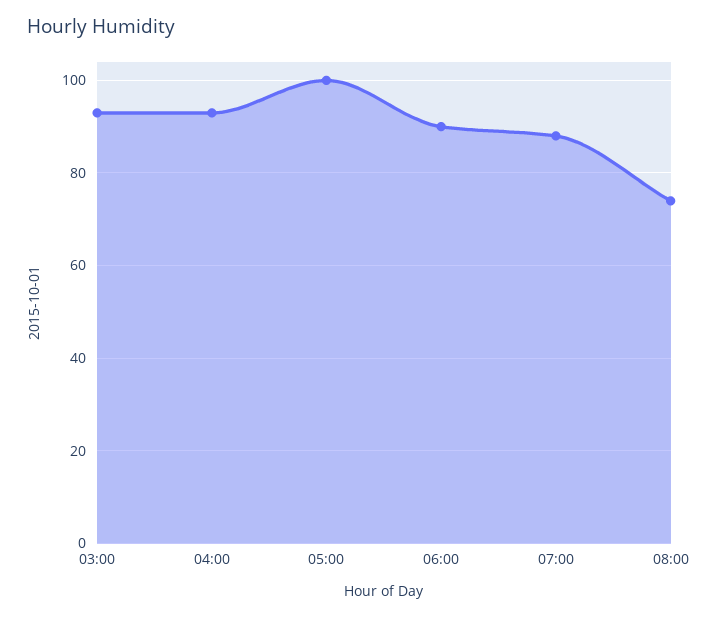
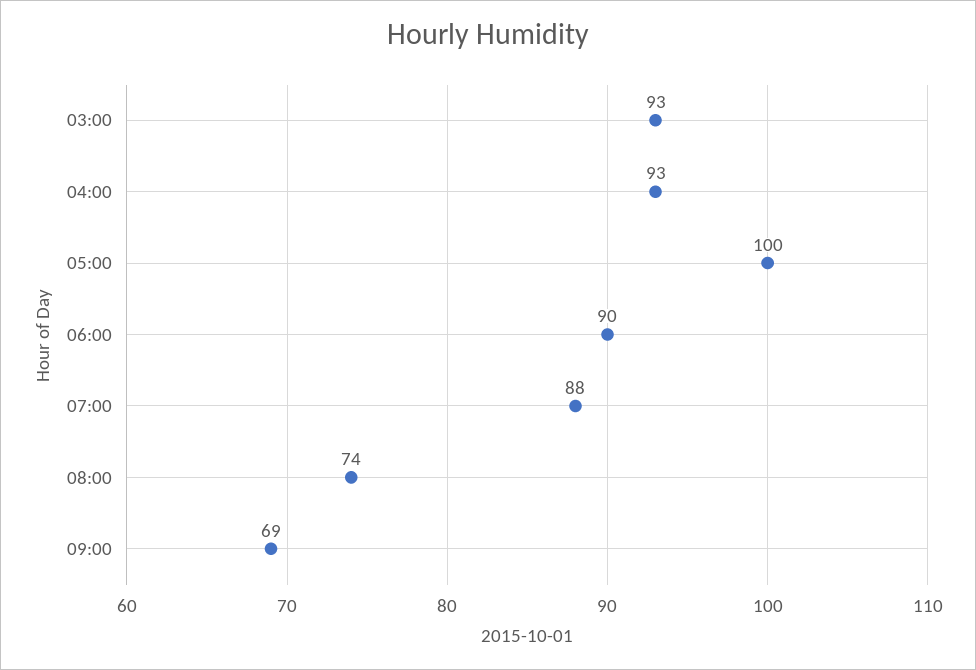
09:00: none -> 69

